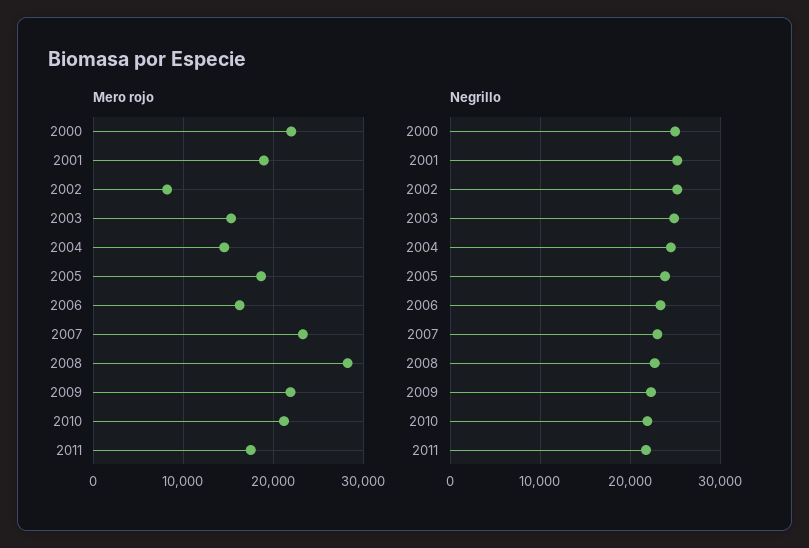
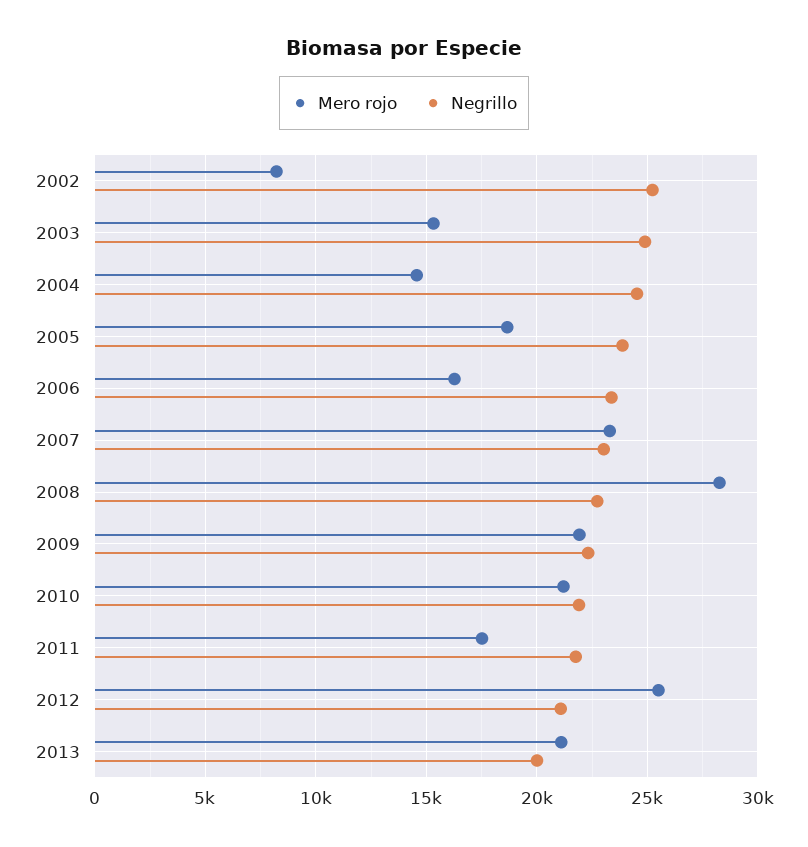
Mero rojo, 2000: 22000 -> none
Mero rojo, 2001: 19000 -> none
Negrillo, 2000: 25000 -> none
Negrillo, 2001: 25000 -> none
Mero rojo, 2012: none -> 25500
Negrillo, 2012: none -> 21000
Mero rojo, 2013: none -> 21000
Negrillo, 2013: none -> 20000

